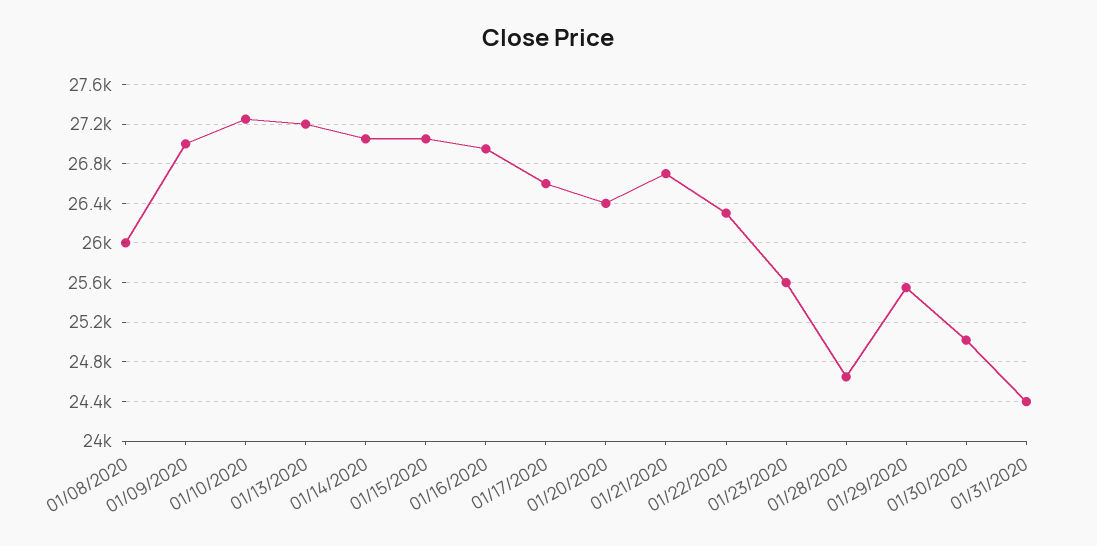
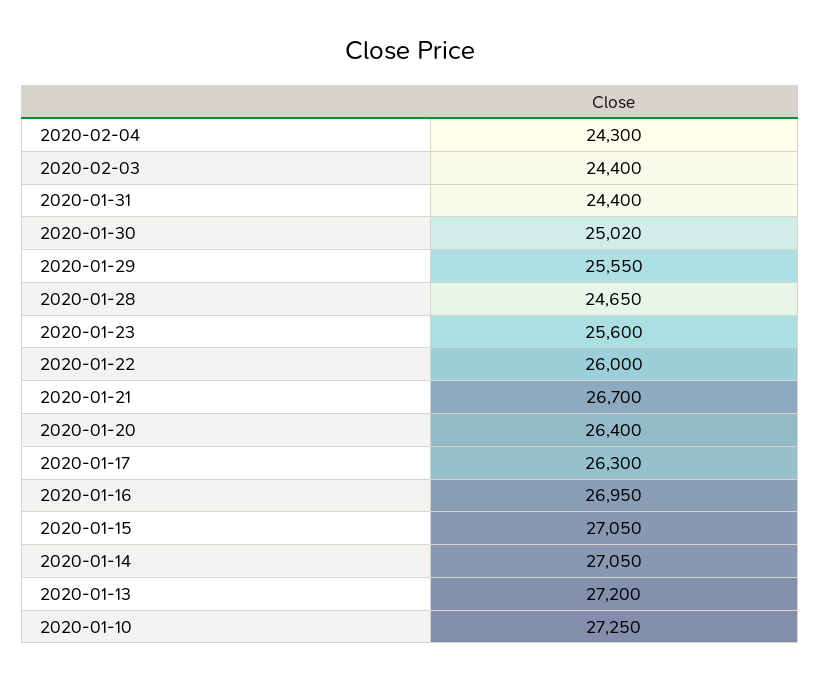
01/08/2020: 26000 -> none
01/09/2020: 27000 -> none
01/17/2020: 26600 -> 26300
01/22/2020: 26300 -> 26000
2020-02-04: none -> 24300
2020-02-03: none -> 24400

